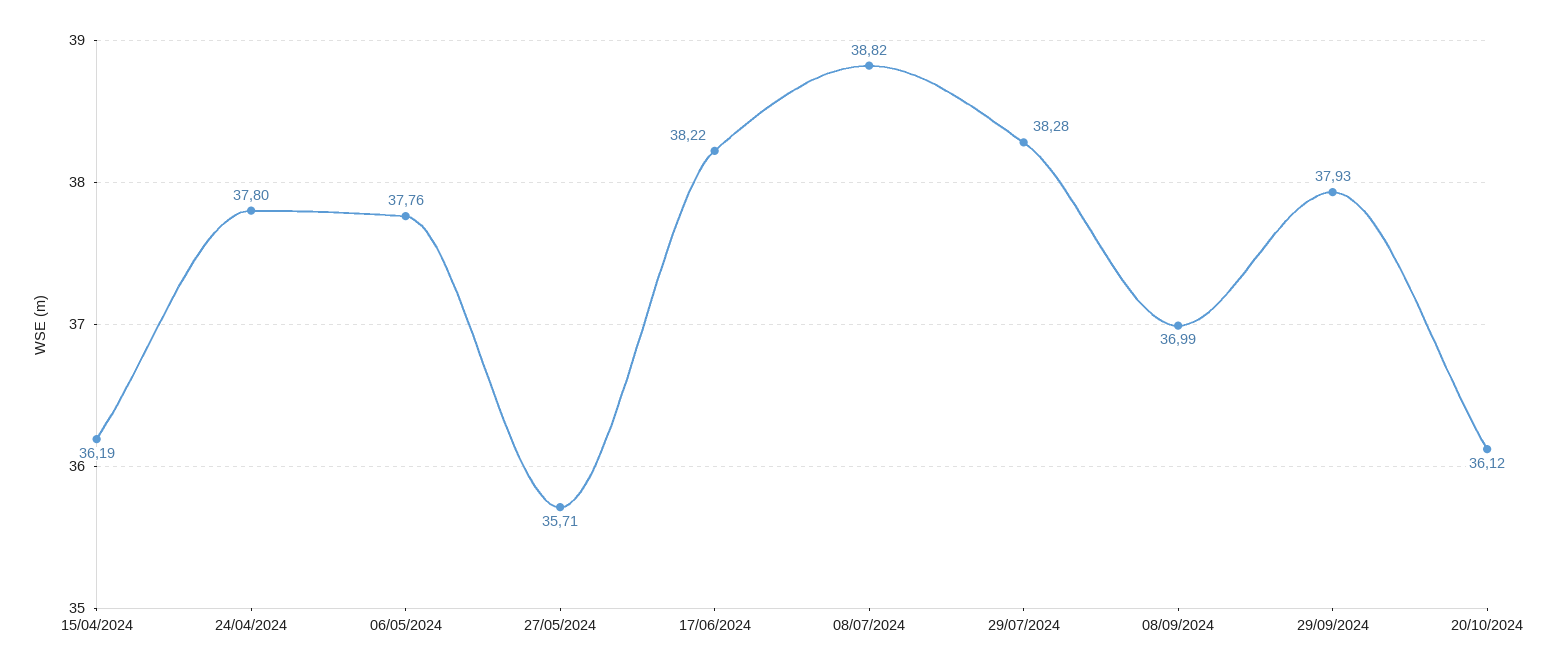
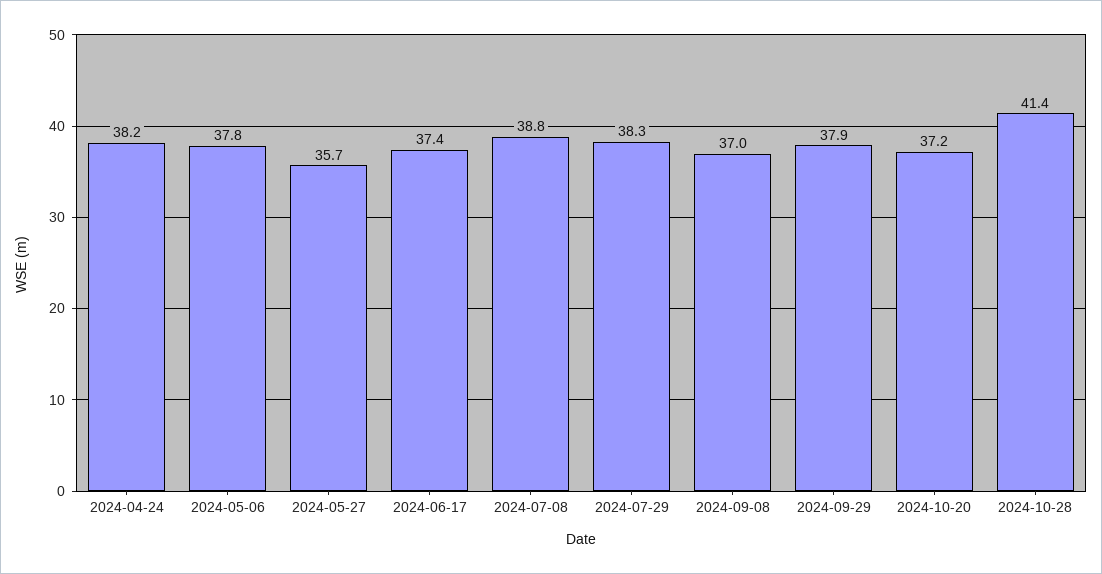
15/04/2024: 36.19 -> none
24/04/2024: 37.8 -> 38.2
17/06/2024: 38.22 -> 37.4
20/10/2024: 36.12 -> 37.2
2024-10-28: none -> 41.4

